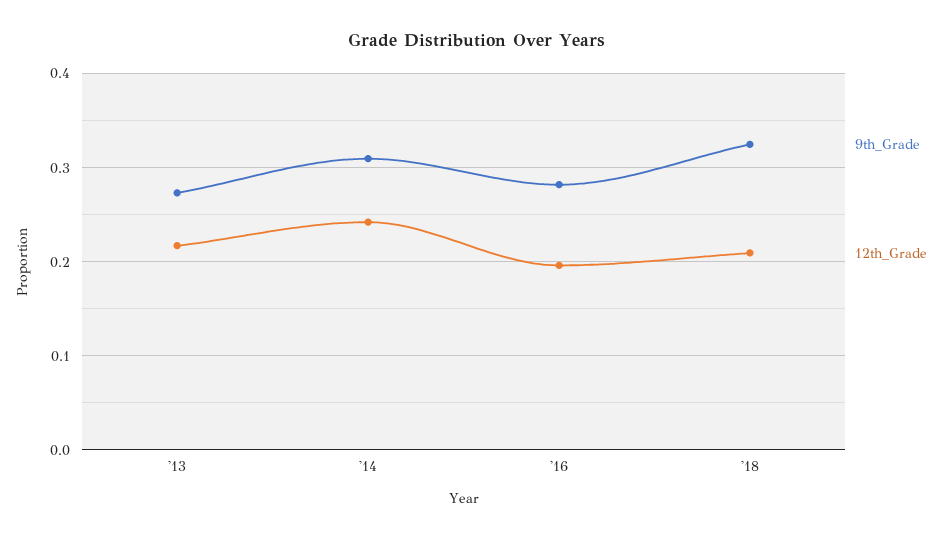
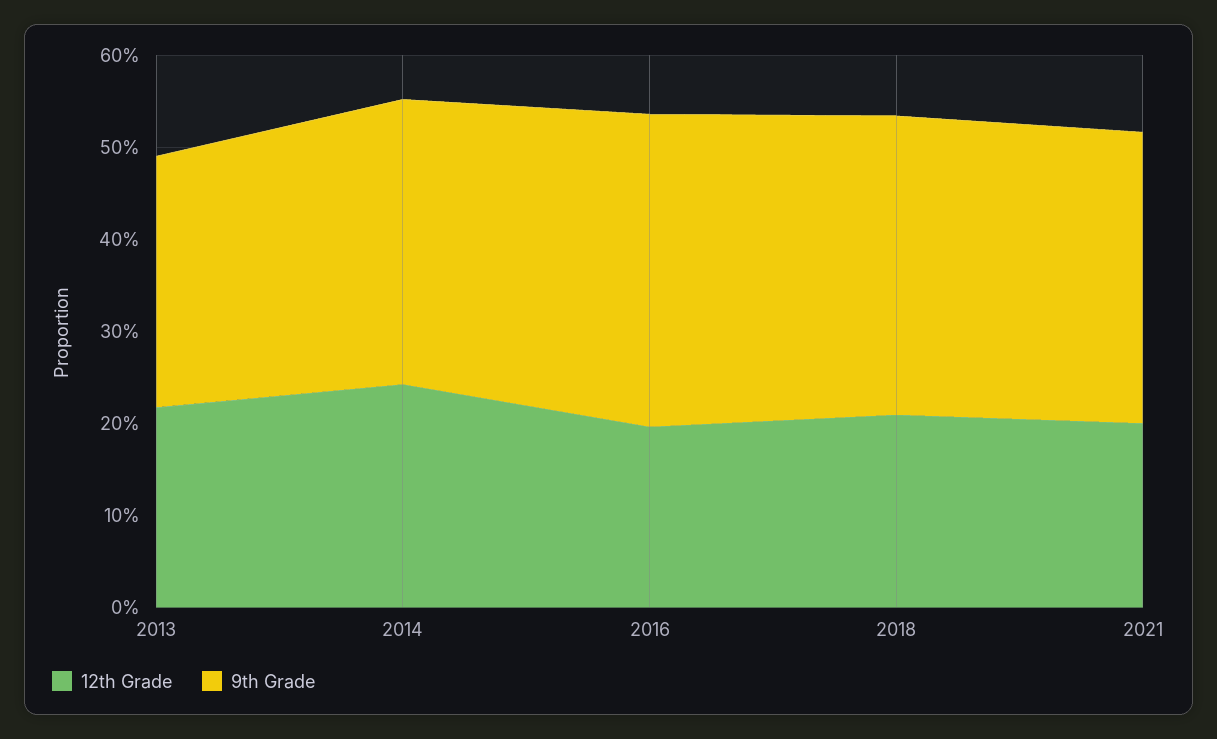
9th_Grade, '16: 0.28 -> 0.34
12th_Grade, 2021: none -> 0.2
9th_Grade, 2021: none -> 0.32

